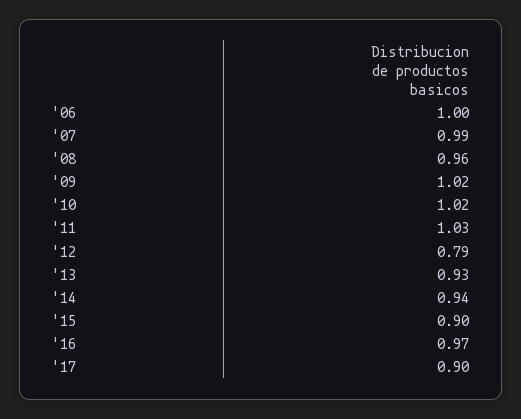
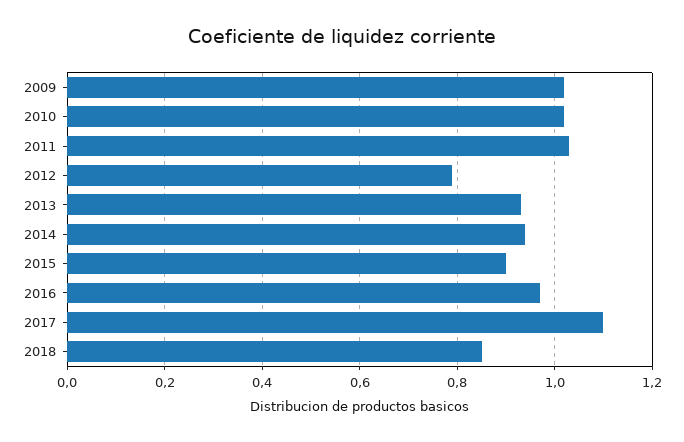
'06: 1 -> none
'07: 0.99 -> none
'08: 0.96 -> none
'17: 0.9 -> 1.1
2018: none -> 0.85

